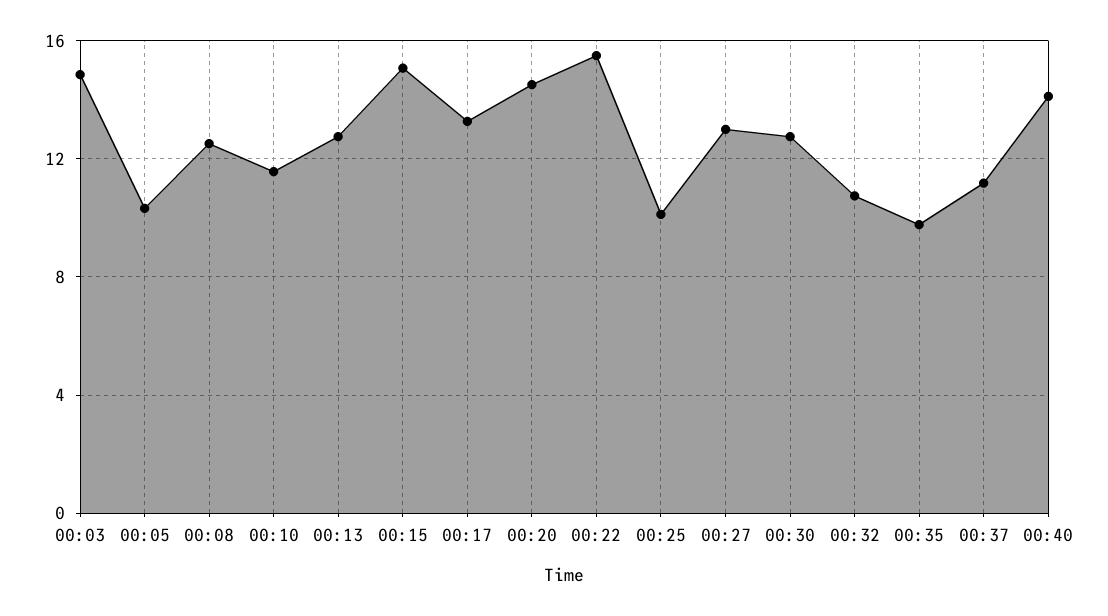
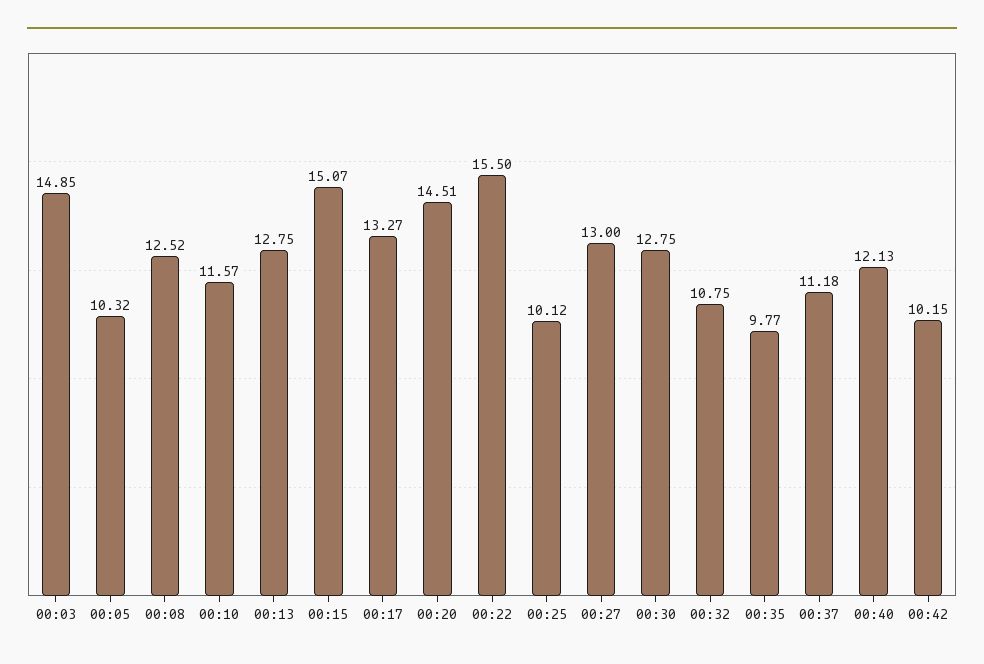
00:40: 14 -> 12.13
00:42: none -> 10.15

